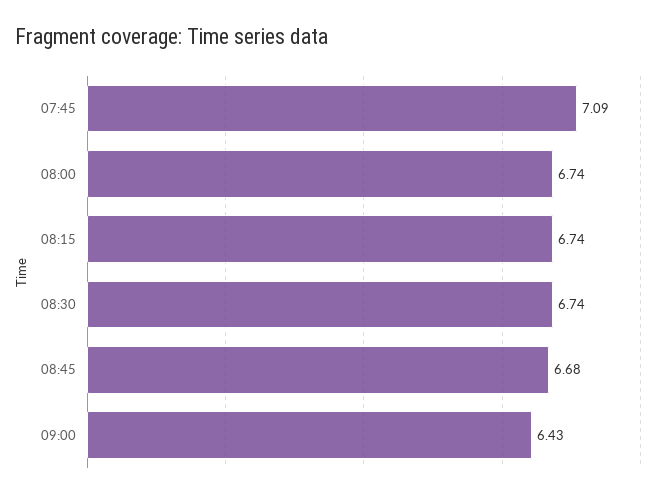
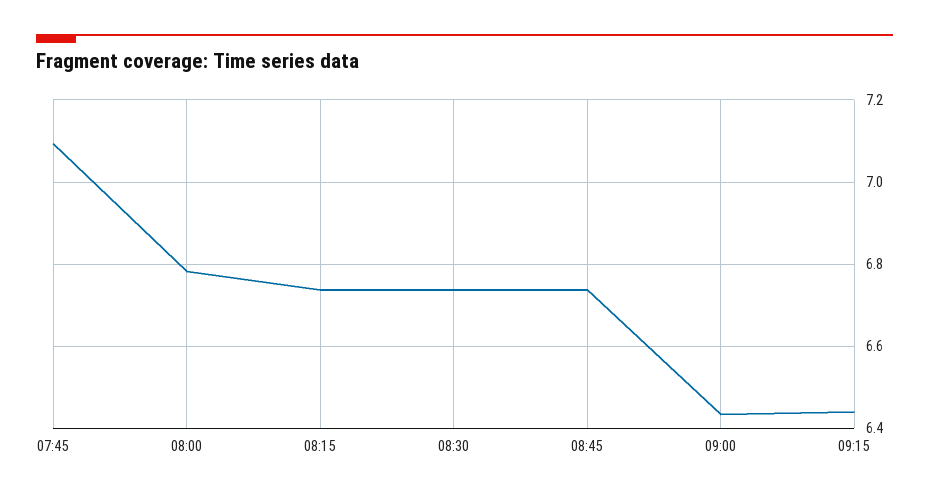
08:00: 6.74 -> 6.78
08:45: 6.68 -> 6.74
09:15: none -> 6.44

